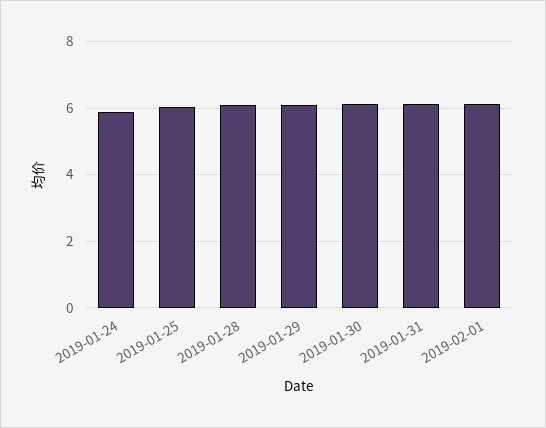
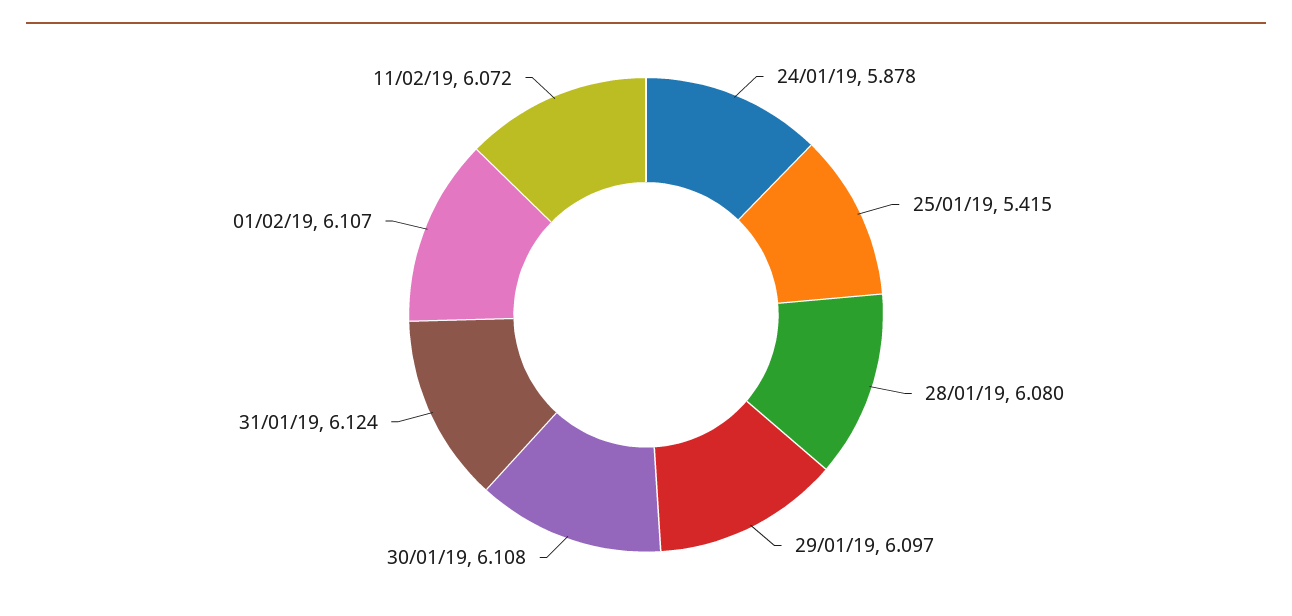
2019-01-25: 6 -> 5.415
11/02/19: none -> 6.072

